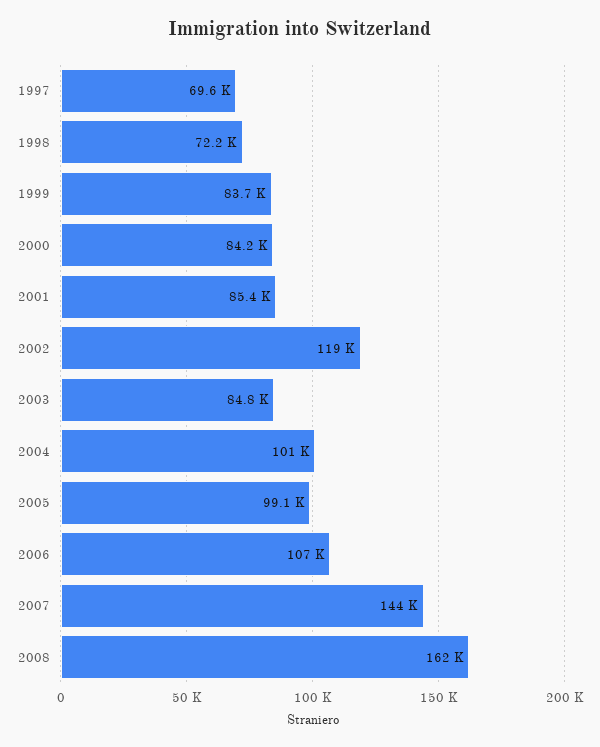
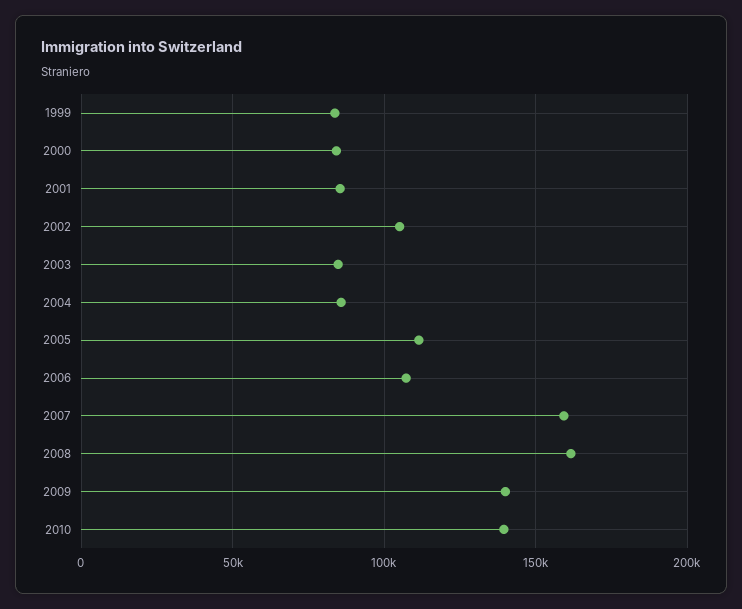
1997: 69600 -> none
1998: 72200 -> none
2002: 119000 -> 105000
2004: 101000 -> 85000
2005: 99100 -> 110000
2007: 144000 -> 160000
2009: none -> 140000
2010: none -> 140000

